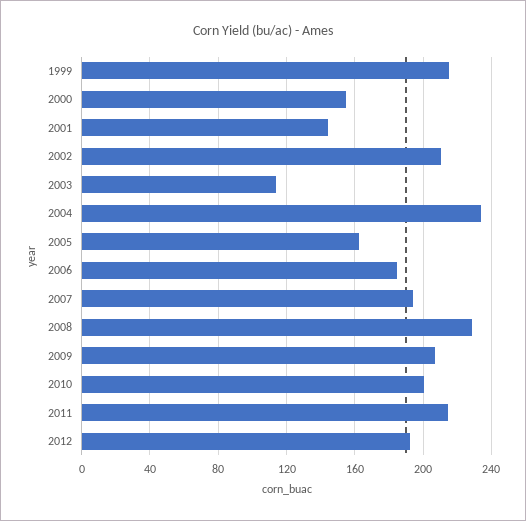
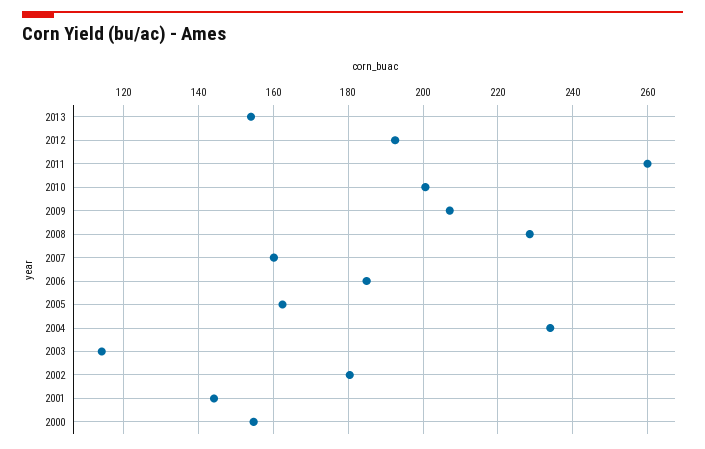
1999: 215 -> none
2002: 210 -> 180
2007: 195 -> 160
2011: 215 -> 260
2013: none -> 154

